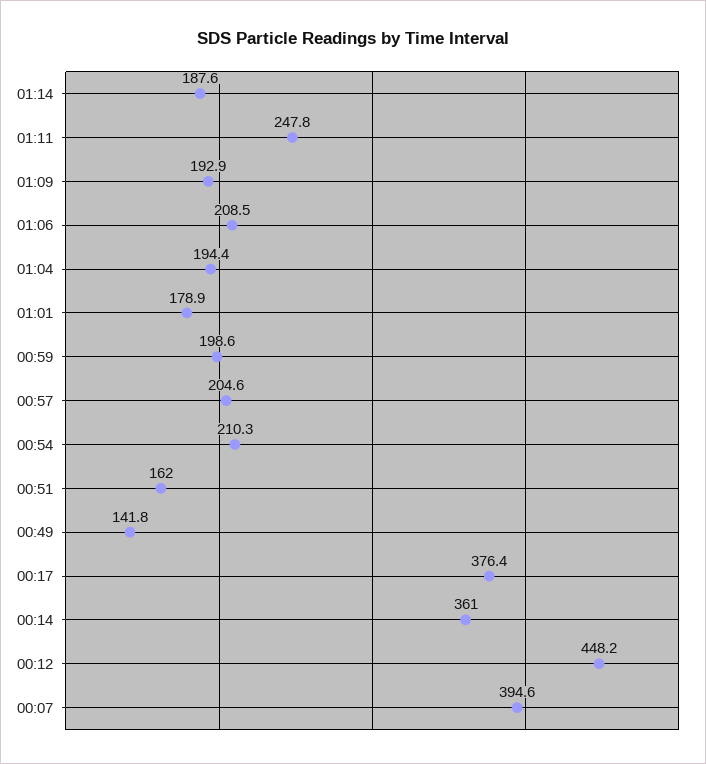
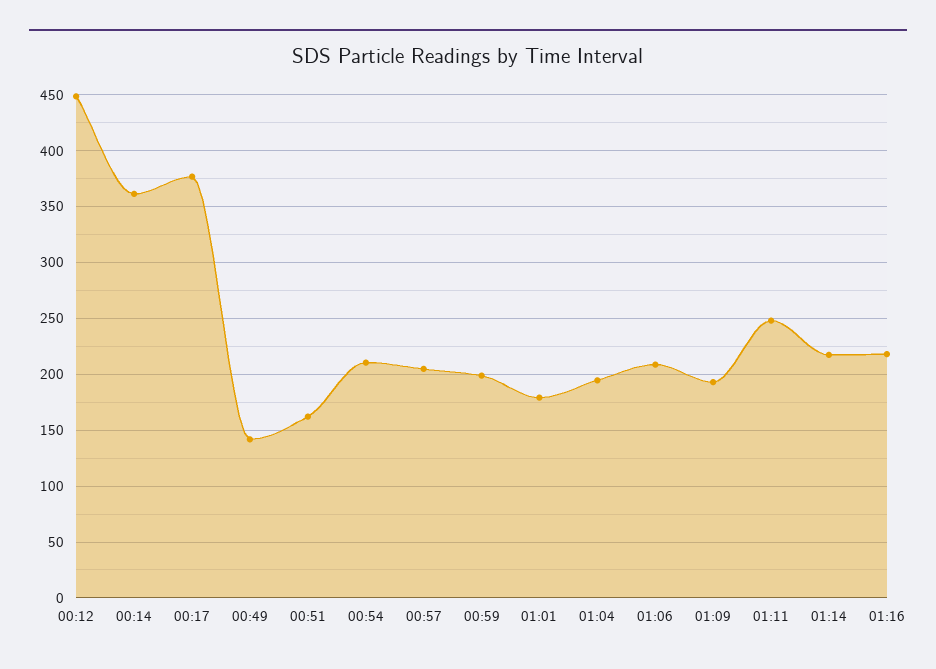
01:14: 187.6 -> 220
00:07: 394.6 -> none
01:16: none -> 220

